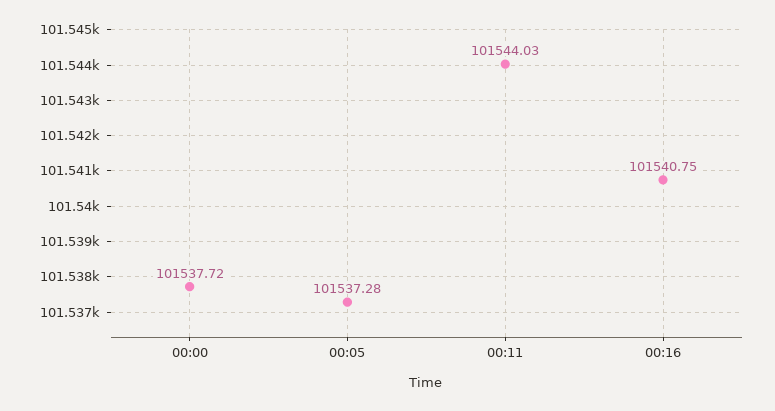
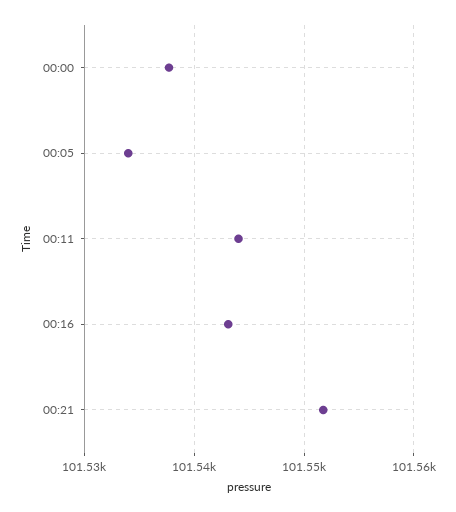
00:05: 101537.28 -> 101534
00:16: 101540.75 -> 101543
00:21: none -> 101552

